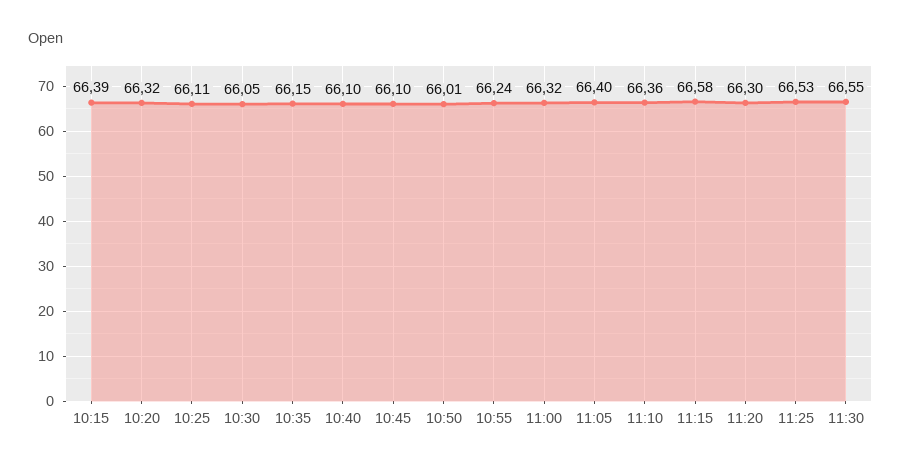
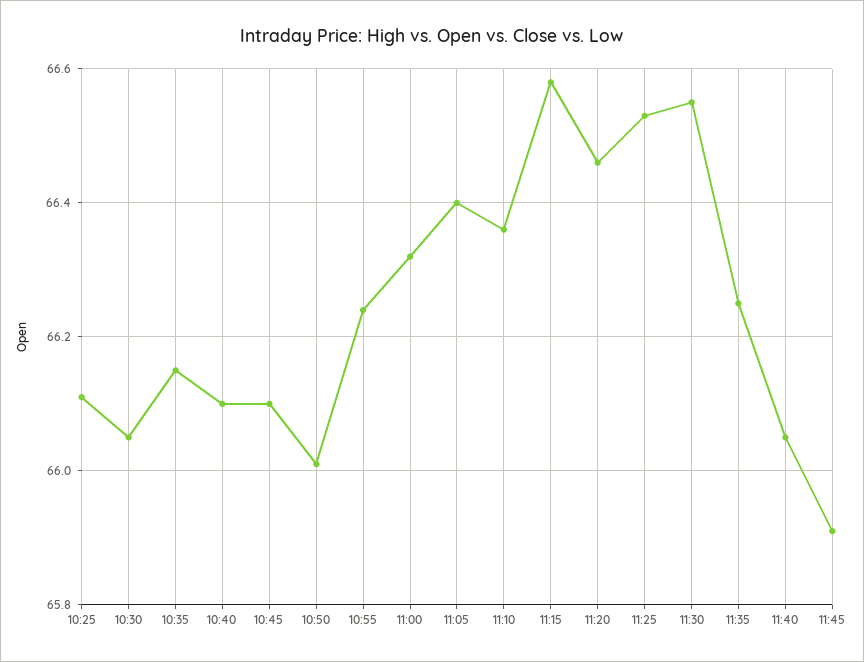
10:15: 66.39 -> none
10:20: 66.32 -> none
11:20: 66.3 -> 66.45
11:35: none -> 66.25
11:40: none -> 66.05
11:45: none -> 65.9

